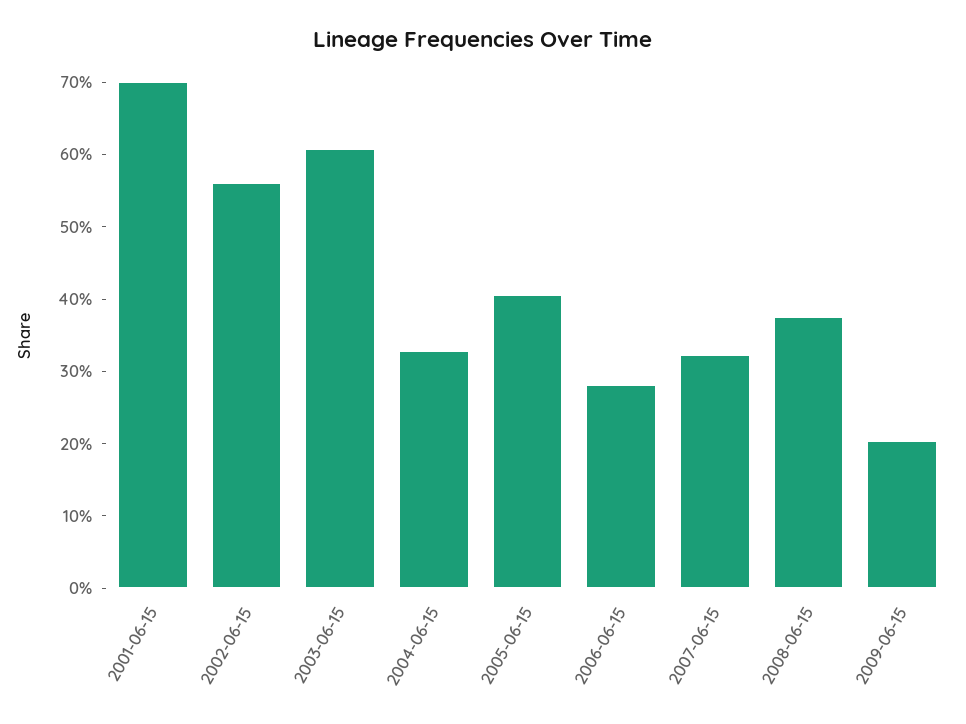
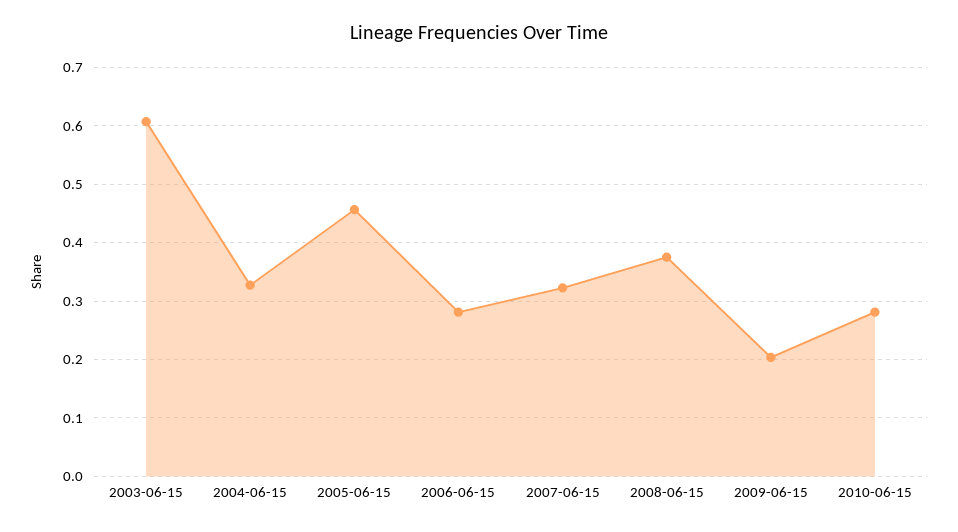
2001-06-15: 0.7 -> none
2002-06-15: 0.56 -> none
2005-06-15: 0.4 -> 0.46
2010-06-15: none -> 0.28

